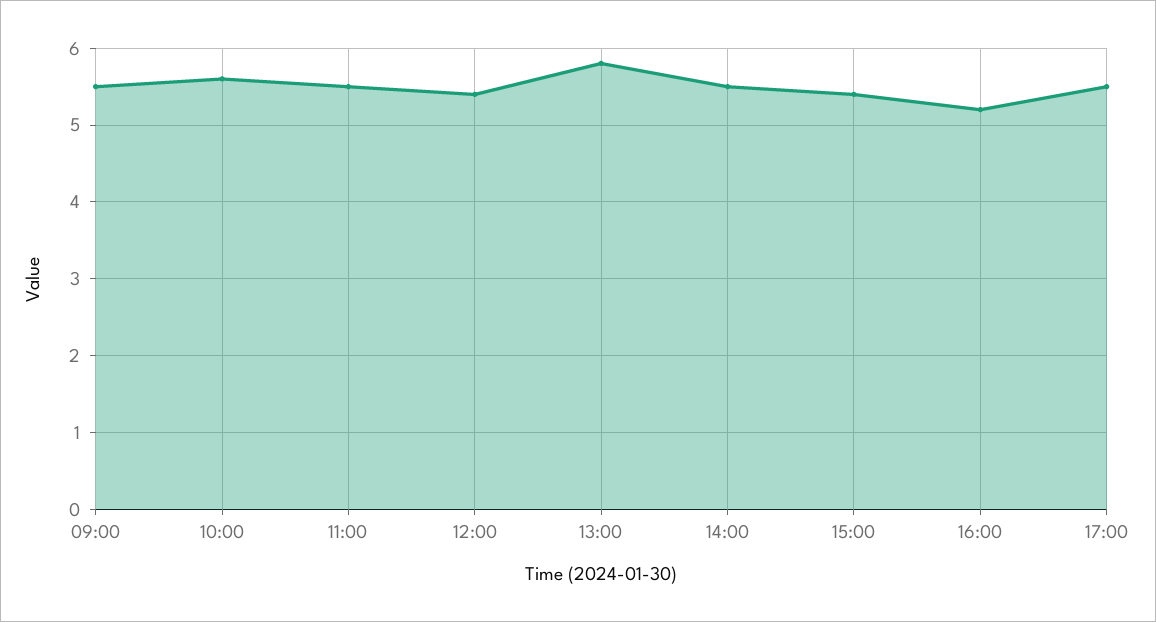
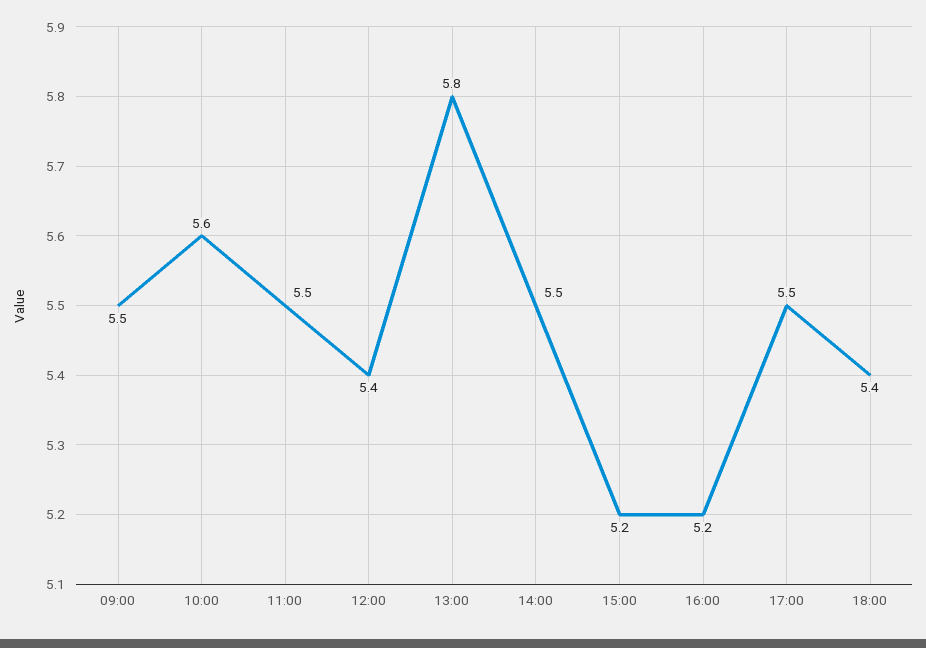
15:00: 5.4 -> 5.2
18:00: none -> 5.4

